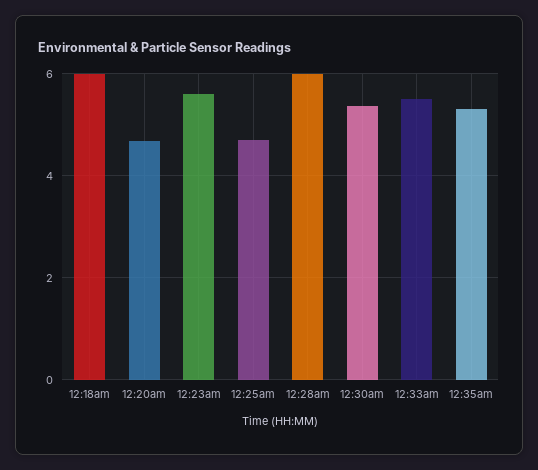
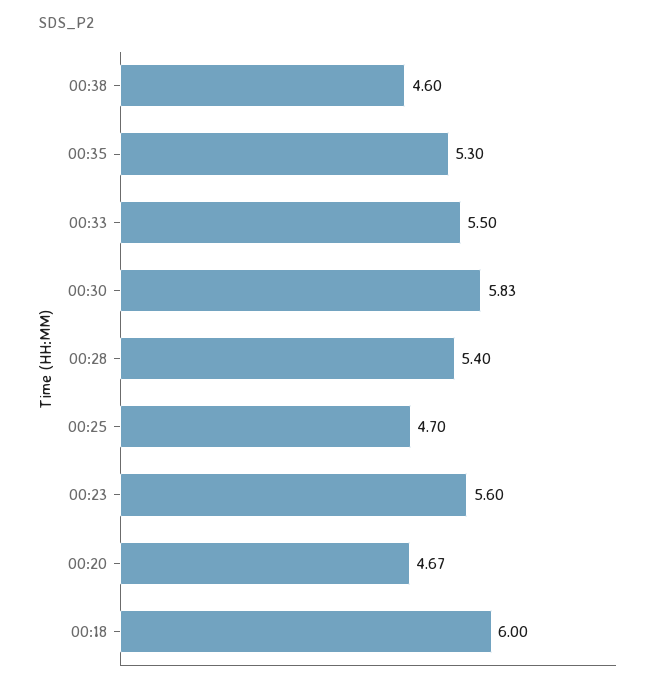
12:28am: 6 -> 5.4
12:30am: 5.4 -> 5.83
00:38: none -> 4.6

